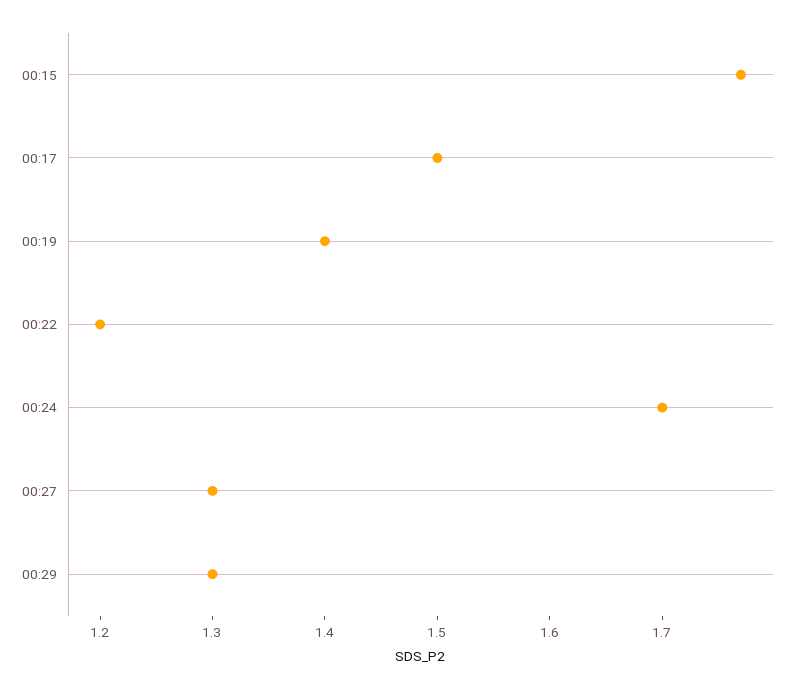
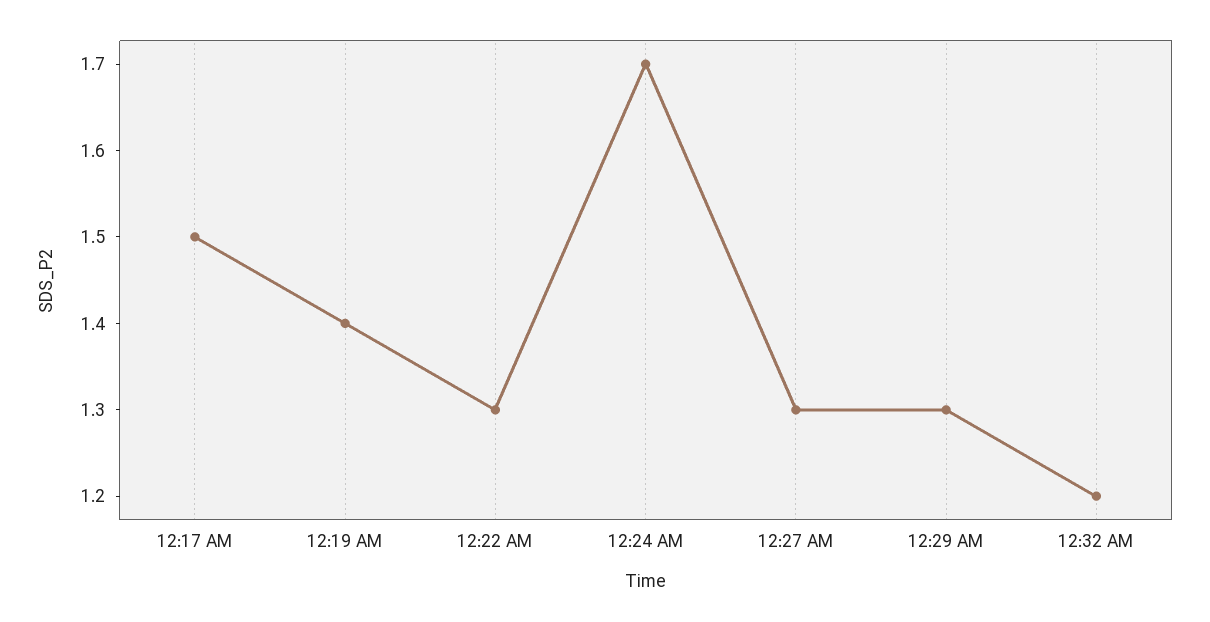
00:15: 1.77 -> none
00:22: 1.2 -> 1.3
12:32 AM: none -> 1.2

